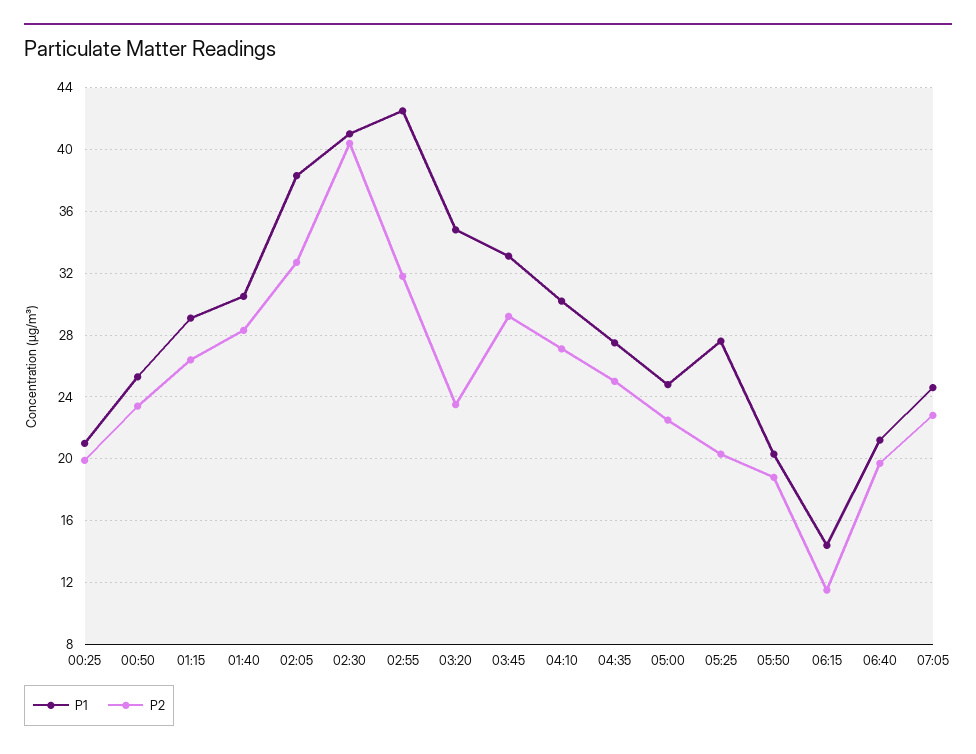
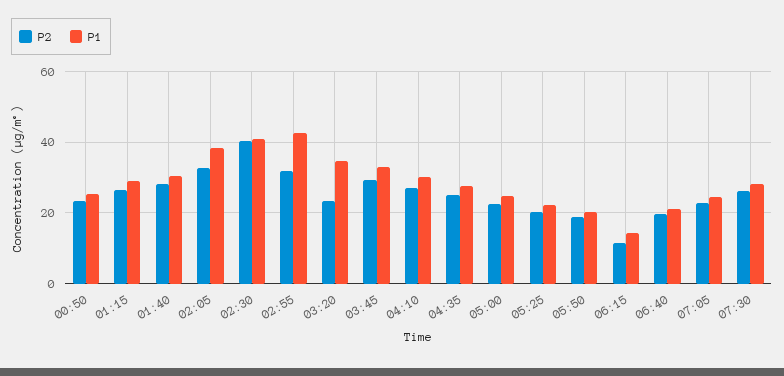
P1, 00:25: 21 -> none
P2, 00:25: 20 -> none
P1, 05:25: 27.5 -> 22
P2, 07:30: none -> 26
P1, 07:30: none -> 28

